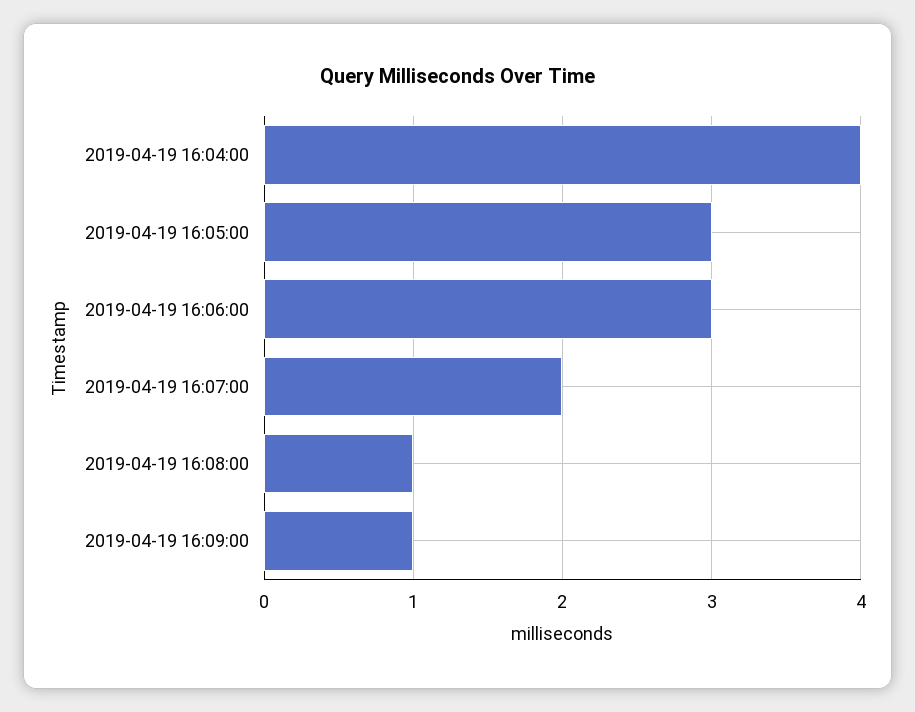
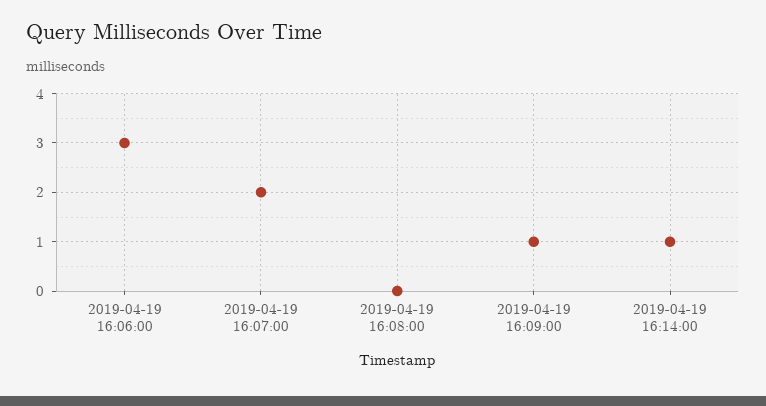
2019-04-19 16:04:00: 4 -> none
2019-04-19 16:05:00: 3 -> none
2019-04-19 16:08:00: 1 -> 0
2019-04-19 16:14:00: none -> 1

